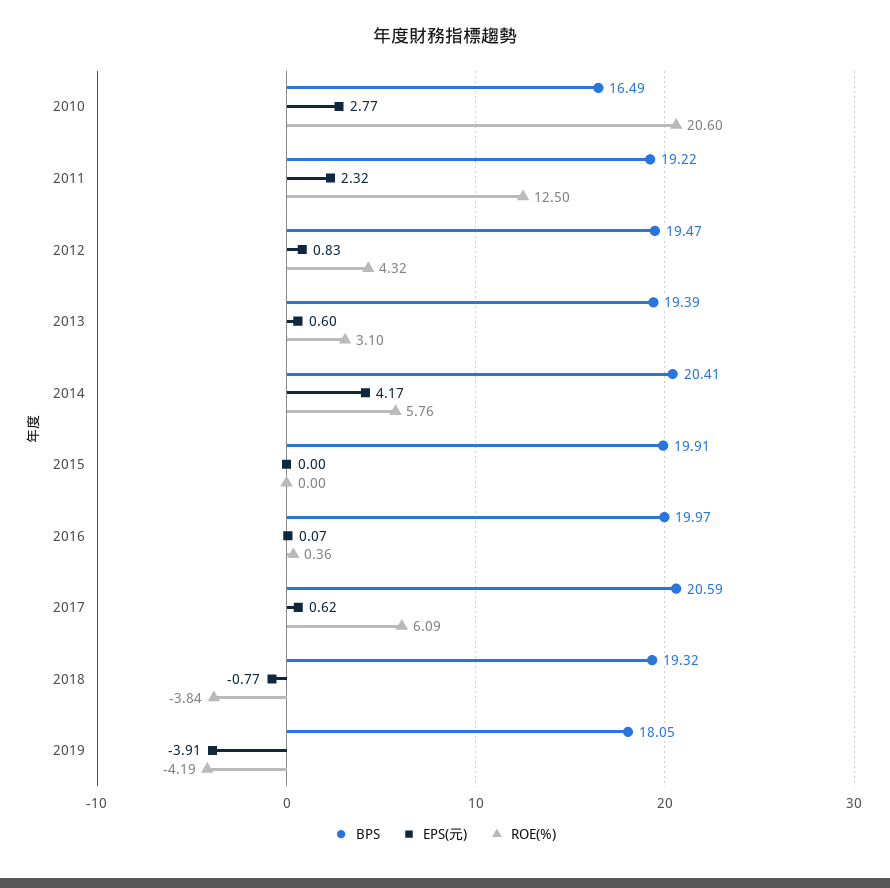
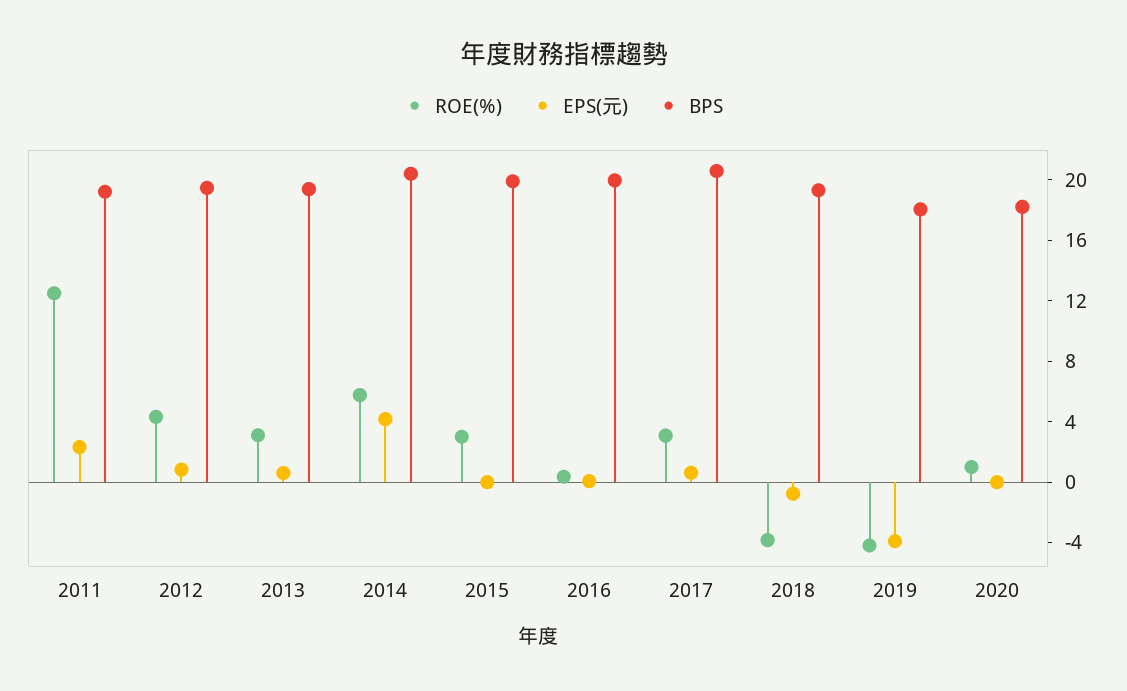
BPS, 2010: 16.49 -> none
EPS(元), 2010: 2.77 -> none
ROE(%), 2010: 20.6 -> none
ROE(%), 2015: 0 -> 3
ROE(%), 2017: 6.09 -> 3
ROE(%), 2020: none -> 1
EPS(元), 2020: none -> 0
BPS, 2020: none -> 18

